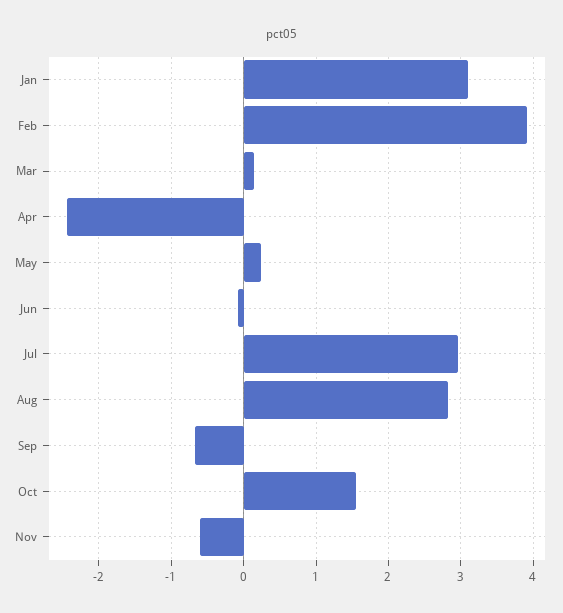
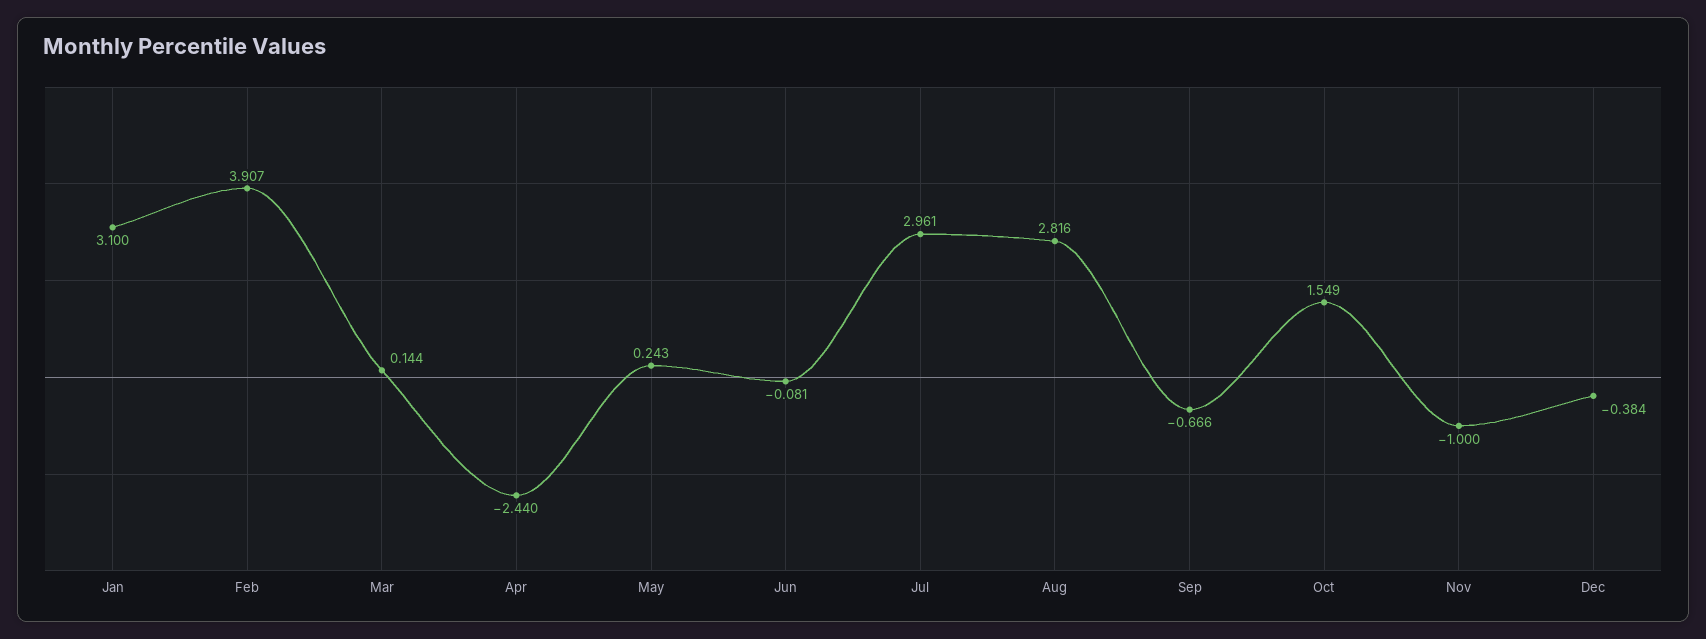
Nov: -0.6 -> -1
Dec: none -> -0.384

